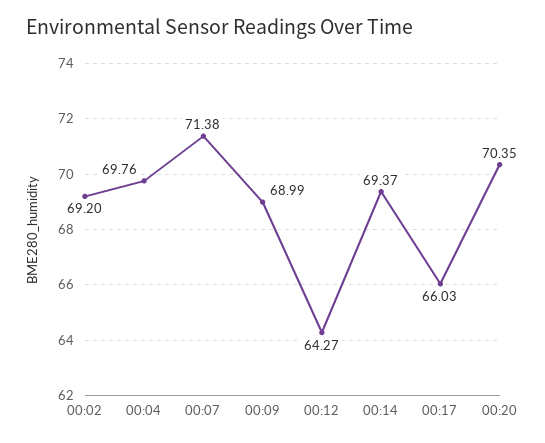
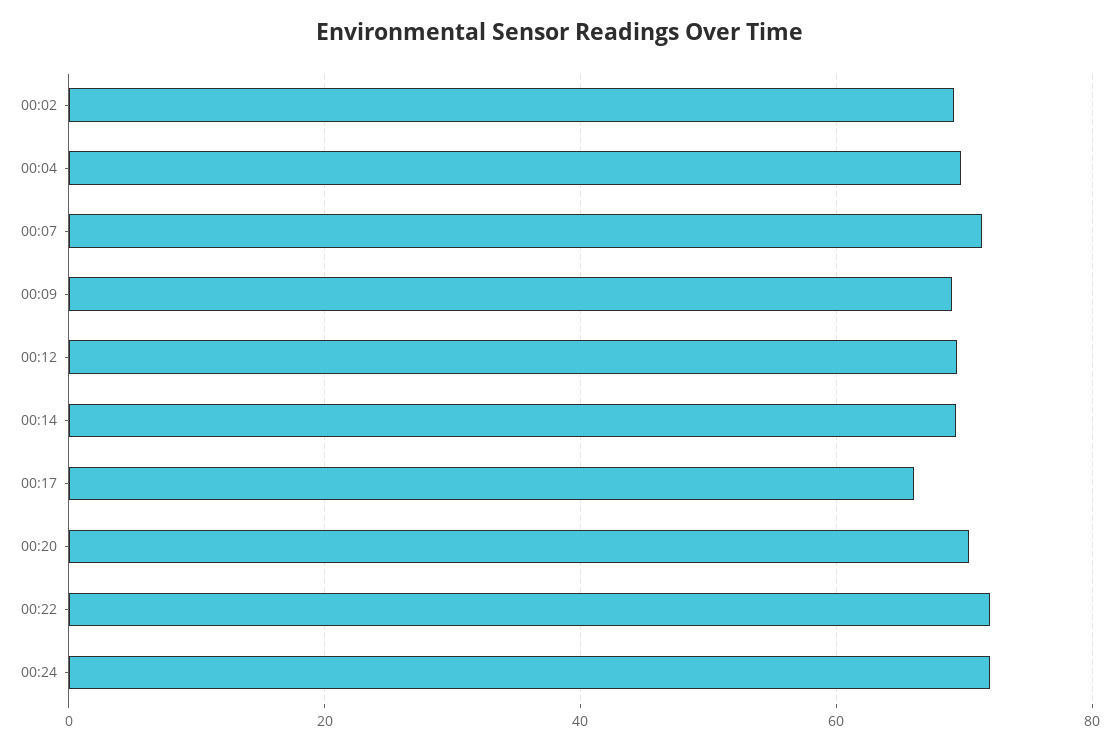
00:12: 64.27 -> 70
00:22: none -> 72
00:24: none -> 72

